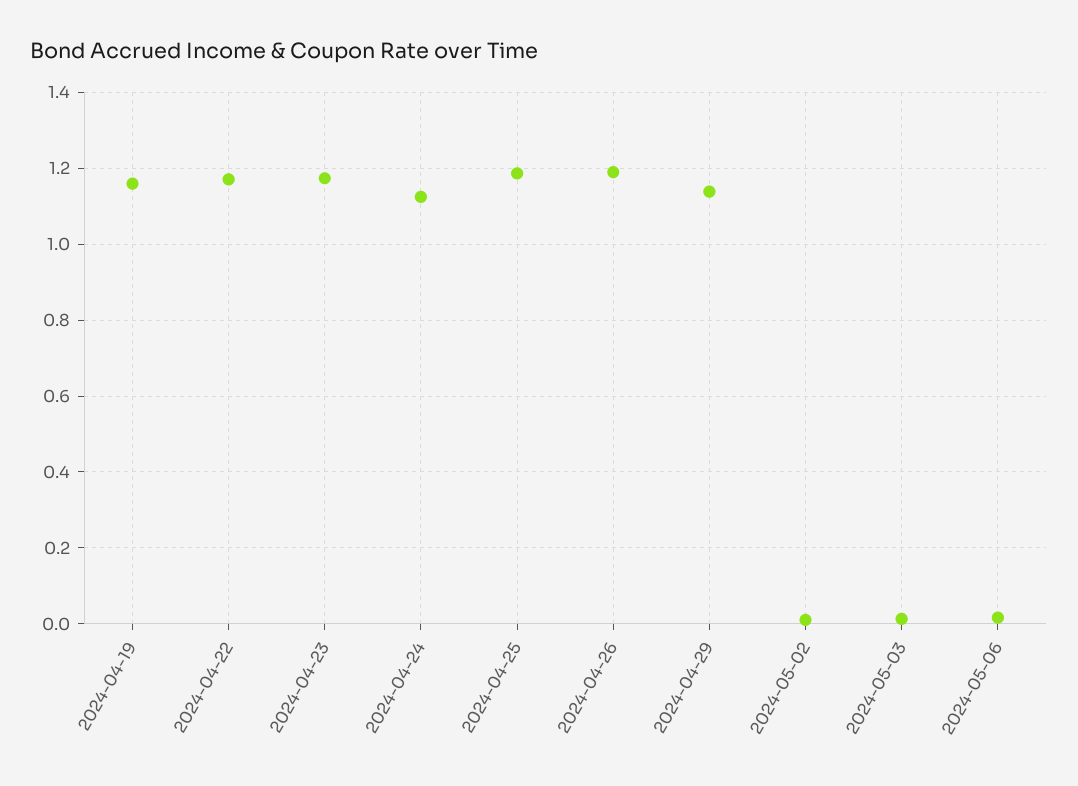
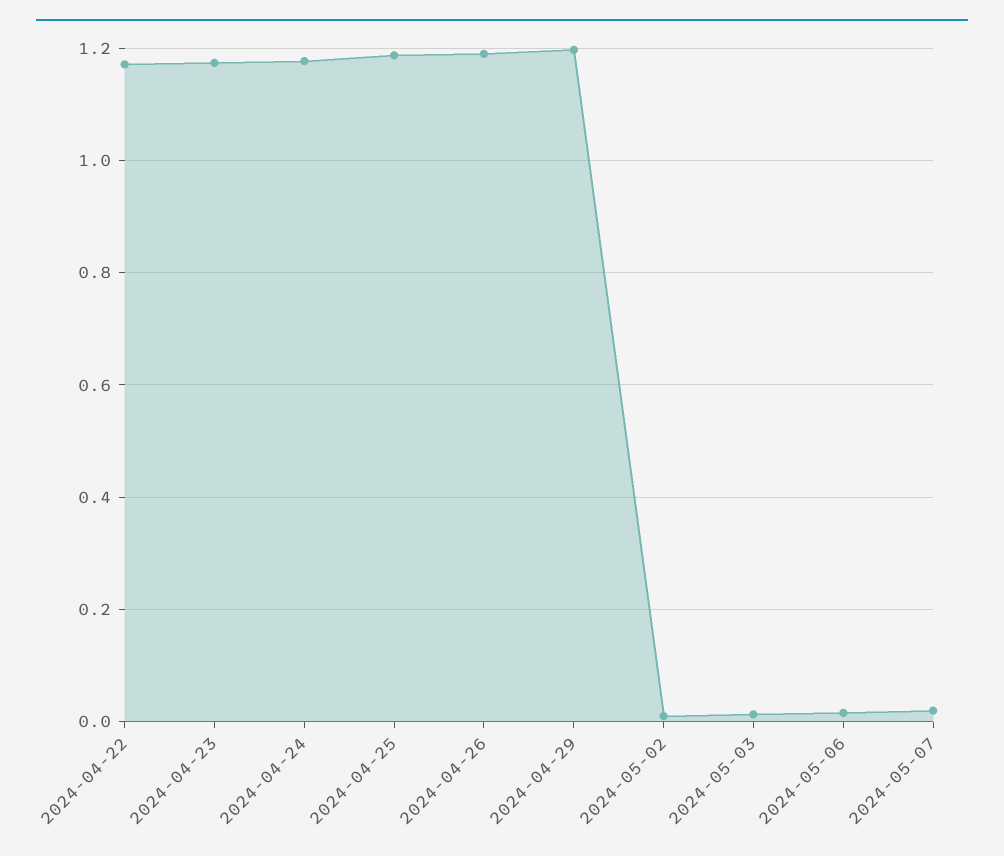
2024-04-19: 1.16 -> none
2024-04-24: 1.12 -> 1.18
2024-04-29: 1.14 -> 1.2
2024-05-07: none -> 0.02

